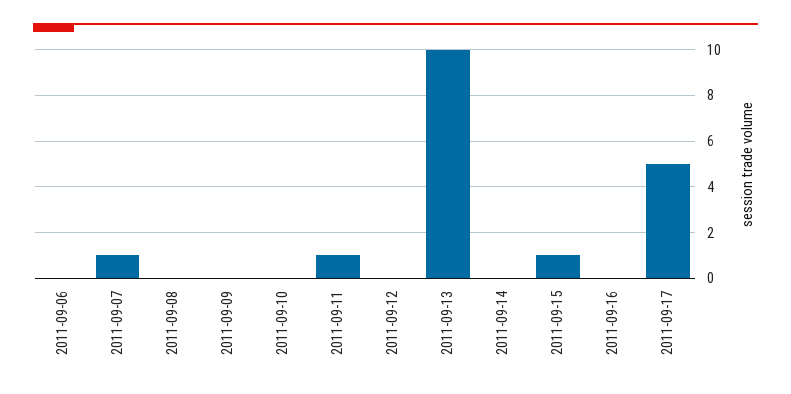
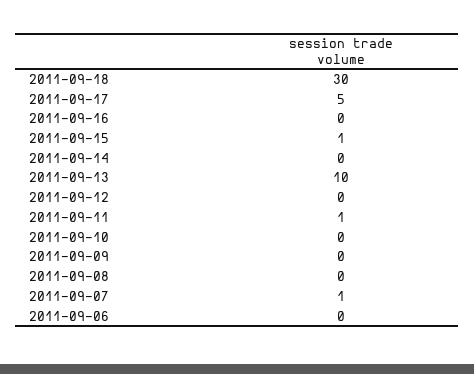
2011-09-18: none -> 30

